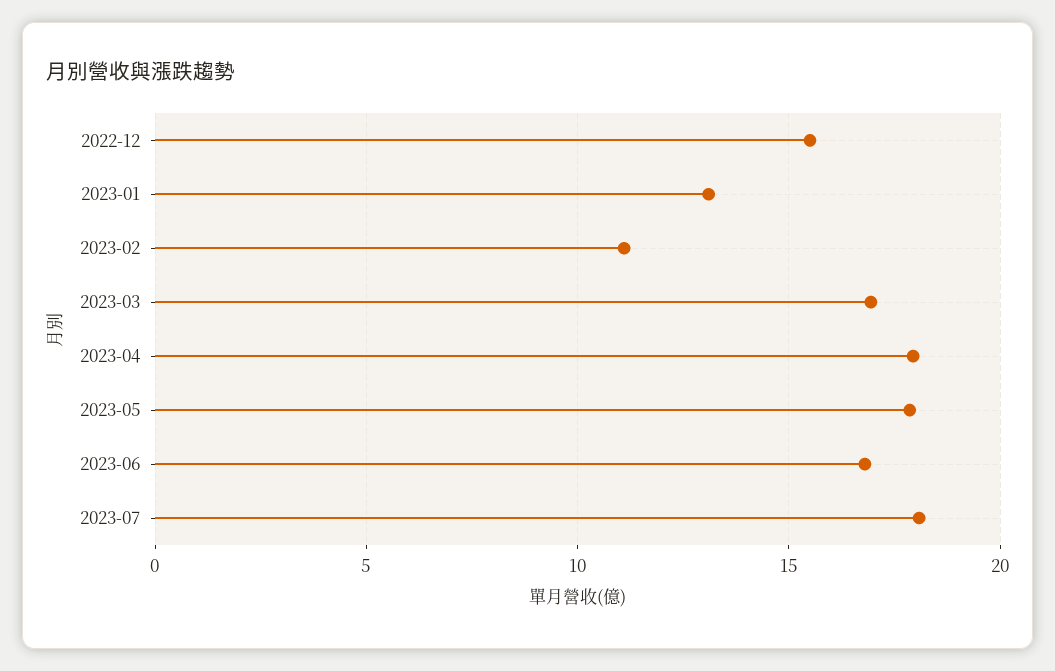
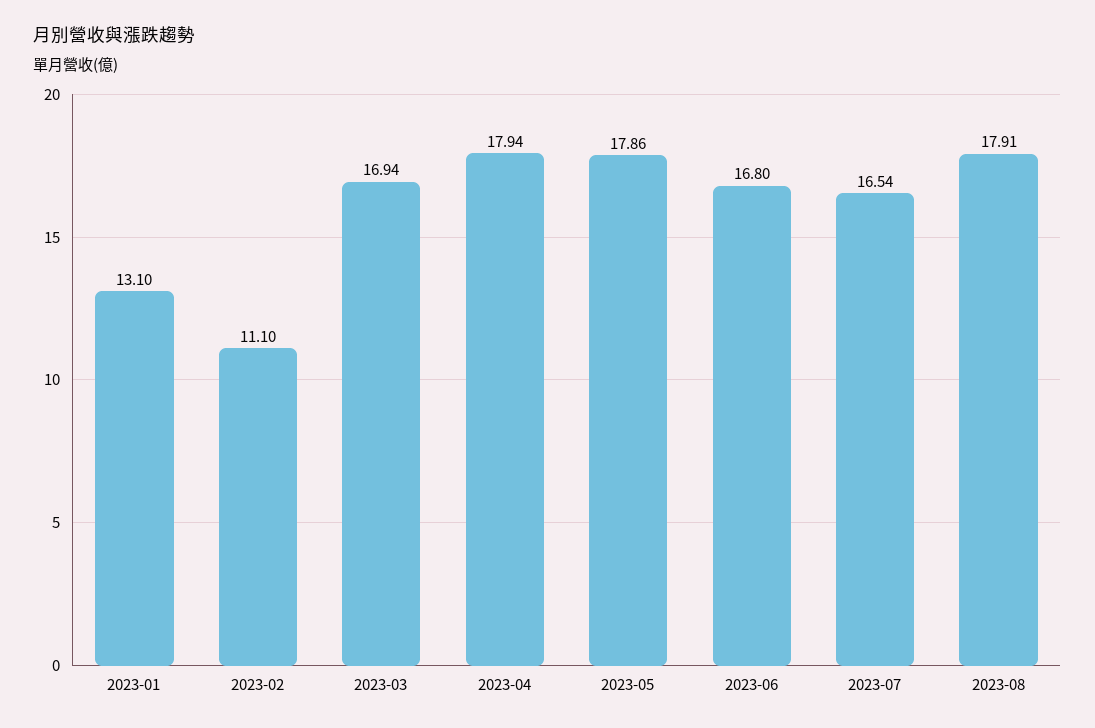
2022-12: 15.5 -> none
2023-07: 18 -> 16.54
2023-08: none -> 17.91

